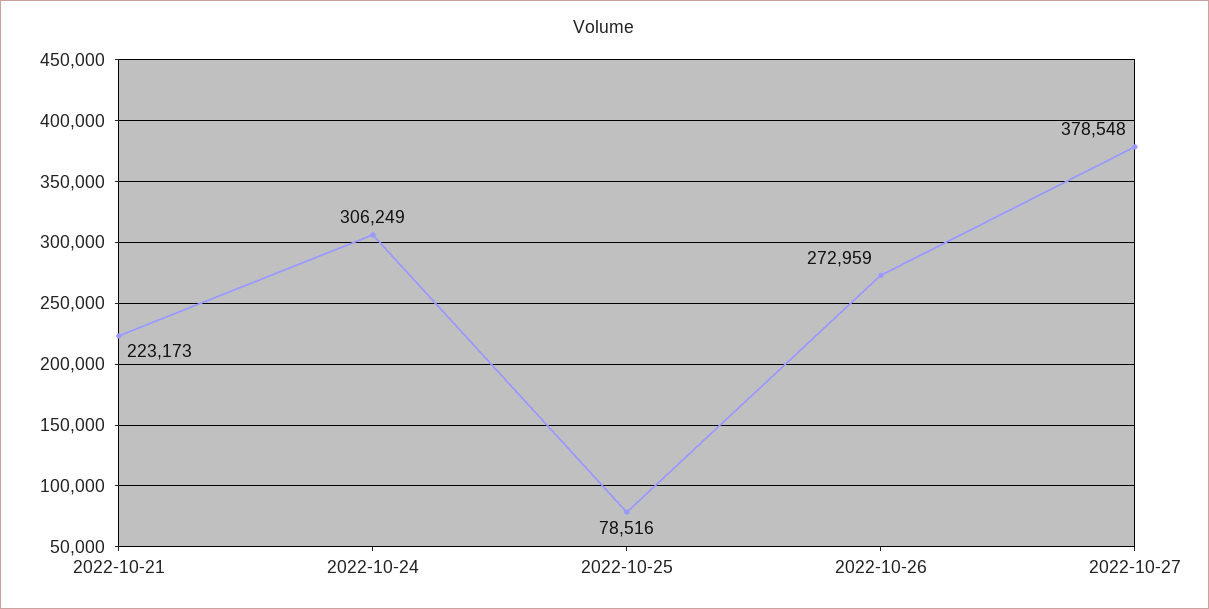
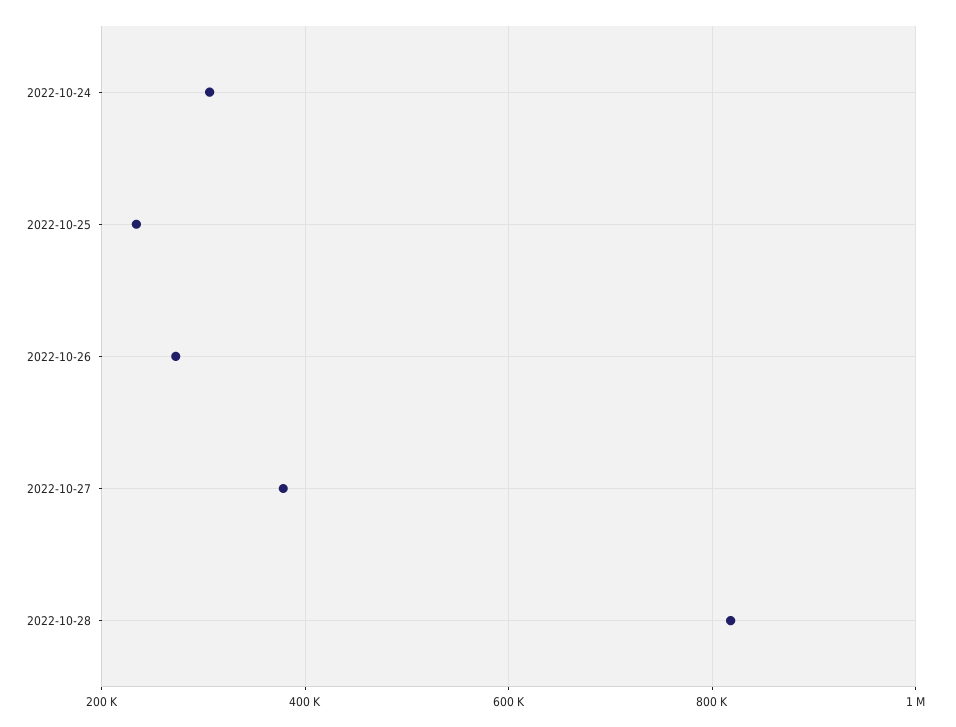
2022-10-21: 223173 -> none
2022-10-25: 78516 -> 240000
2022-10-28: none -> 820000

